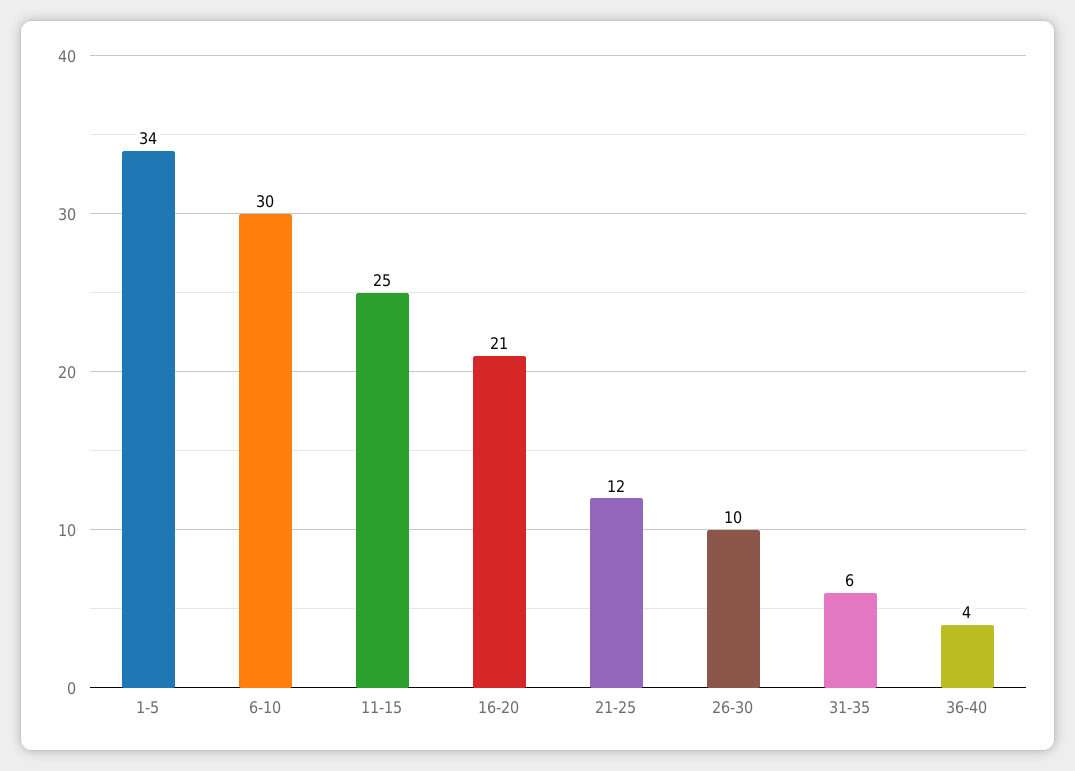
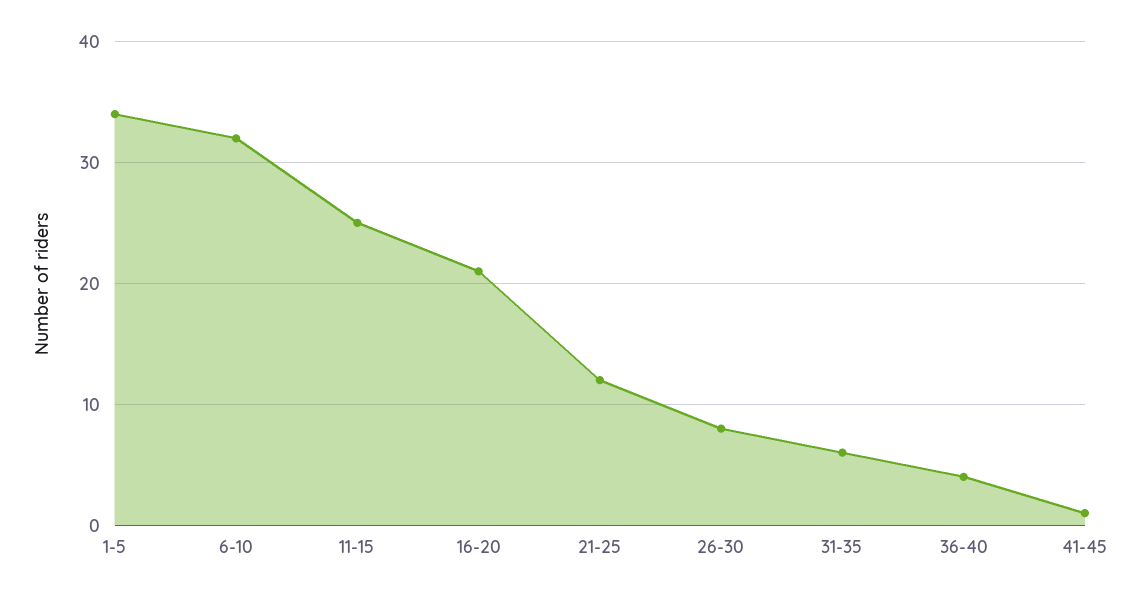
6-10: 30 -> 32
26-30: 10 -> 8
41-45: none -> 1

